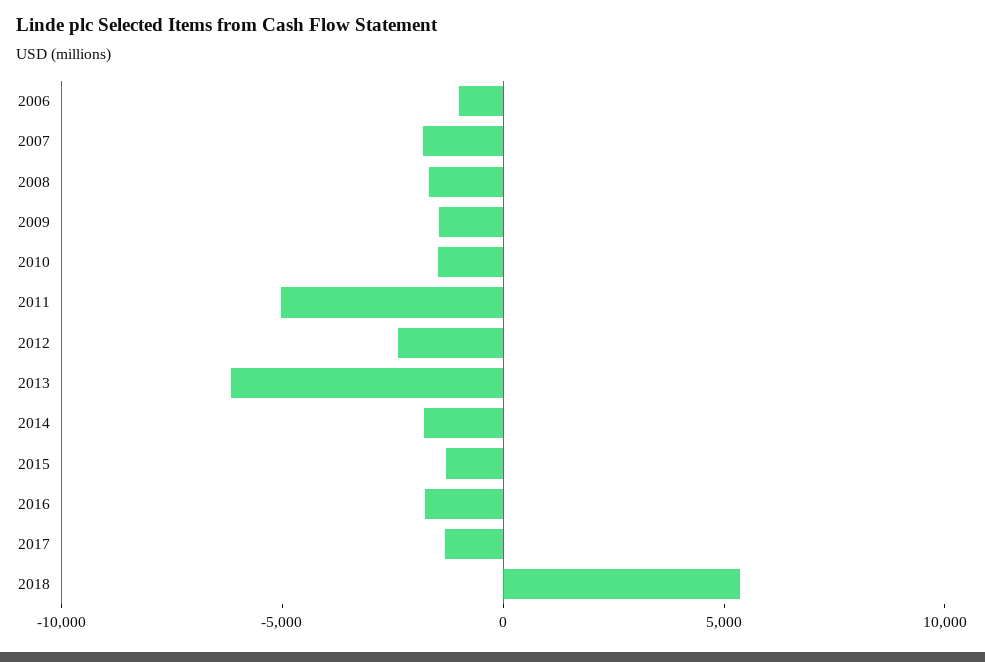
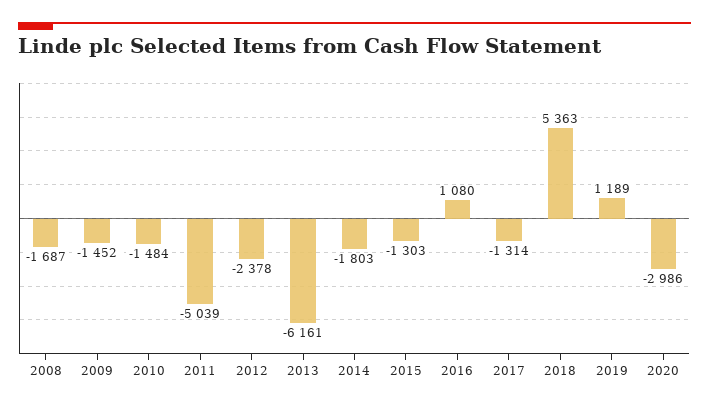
2006: -1000 -> none
2007: -2000 -> none
2016: -2000 -> 1080
2019: none -> 1189
2020: none -> -2986

